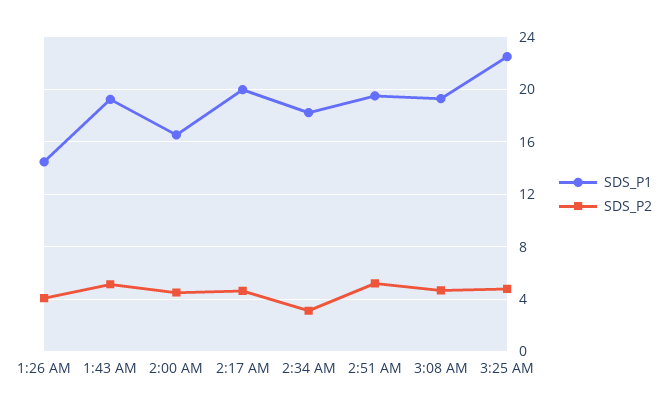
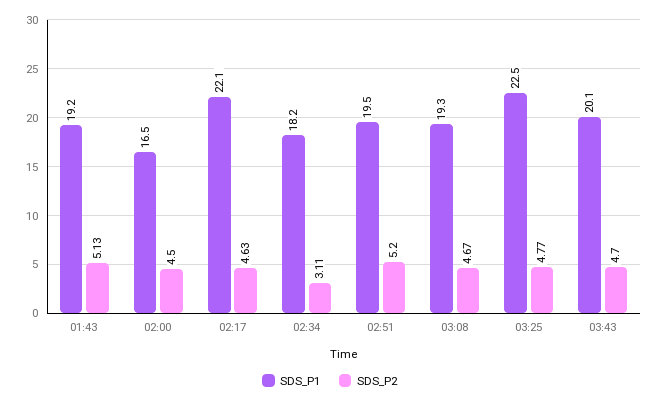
SDS_P1, 1:26 AM: 14.5 -> none
SDS_P2, 1:26 AM: 4 -> none
SDS_P1, 2:17 AM: 20 -> 22.1
SDS_P1, 03:43: none -> 20.1
SDS_P2, 03:43: none -> 4.7

